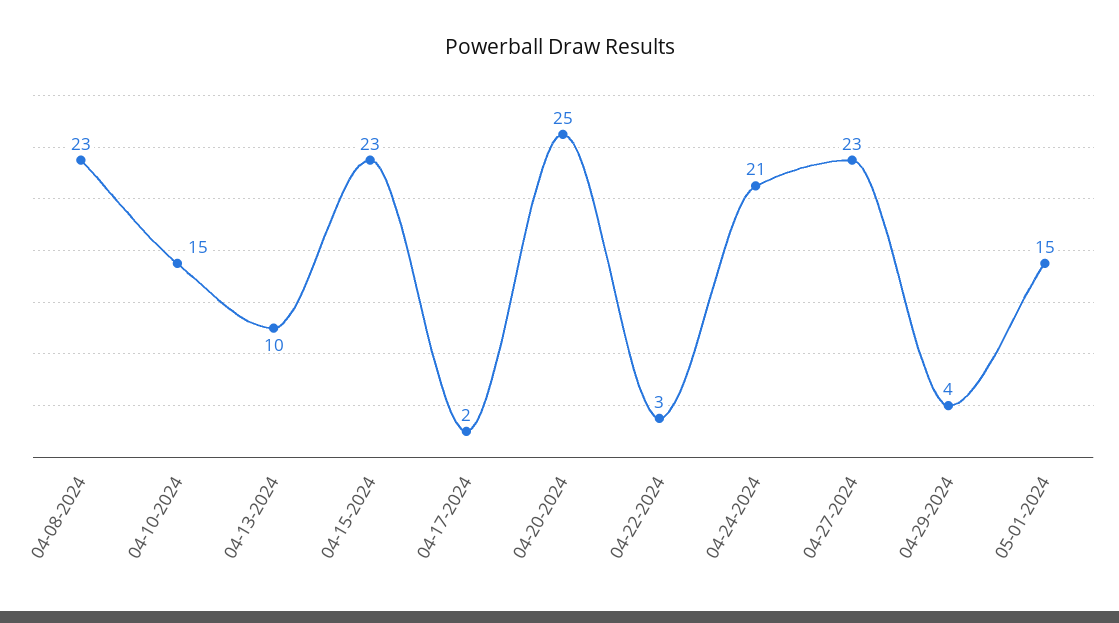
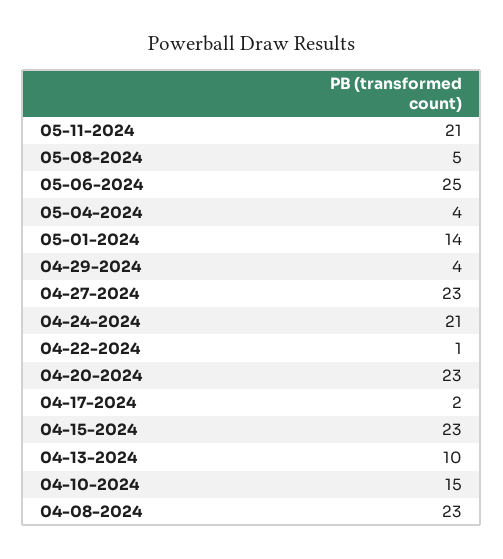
04-20-2024: 25 -> 23
04-22-2024: 3 -> 1
05-01-2024: 15 -> 14
05-11-2024: none -> 21
05-08-2024: none -> 5
05-06-2024: none -> 25
05-04-2024: none -> 4

